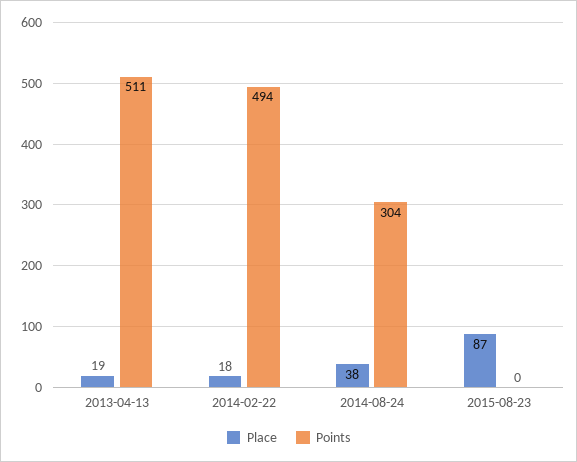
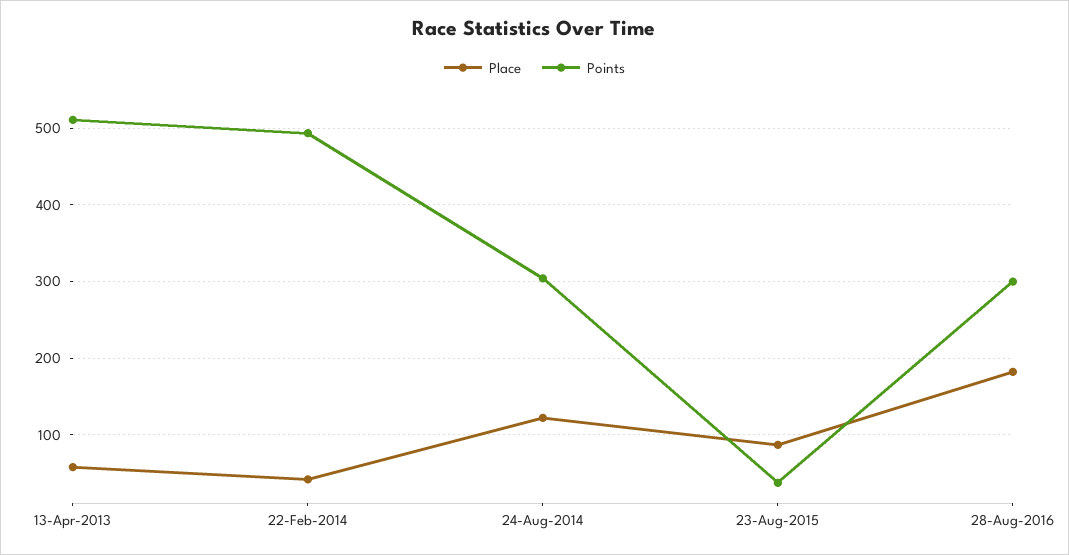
Place, 2013-04-13: 19 -> 60
Place, 2014-02-22: 18 -> 40
Place, 2014-08-24: 38 -> 120
Points, 2015-08-23: 0 -> 40
Place, 28-Aug-2016: none -> 180
Points, 28-Aug-2016: none -> 300

